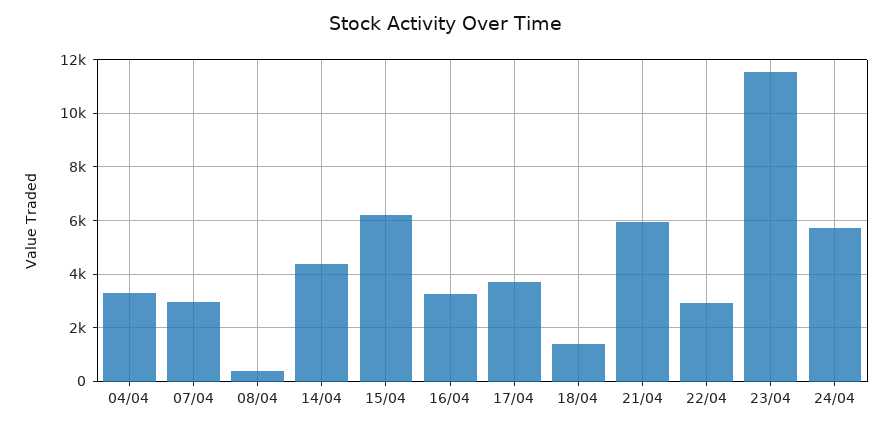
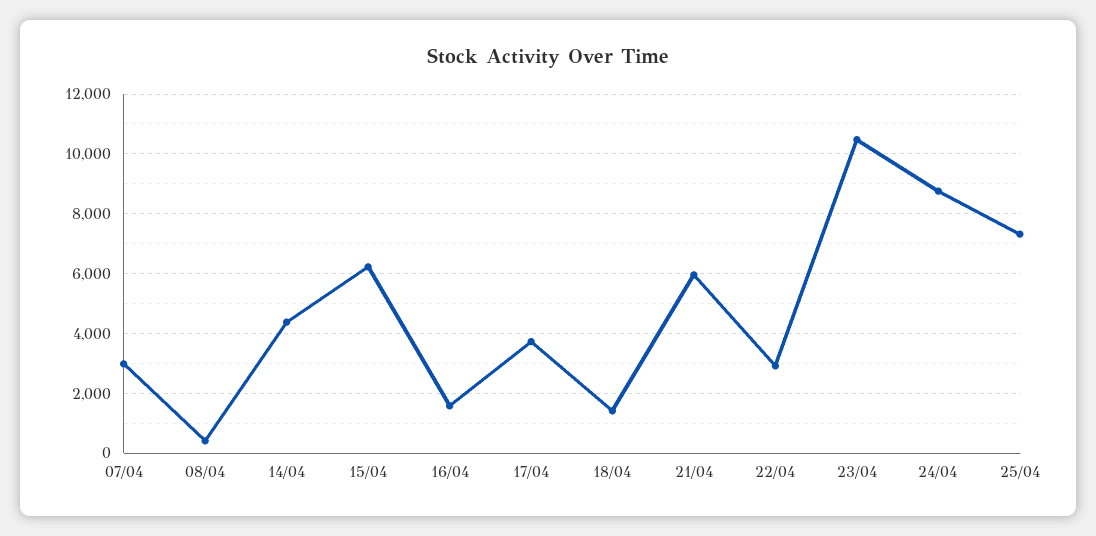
04/04: 3250 -> none
16/04: 3250 -> 1500
23/04: 11500 -> 10500
24/04: 5750 -> 8750
25/04: none -> 7250

